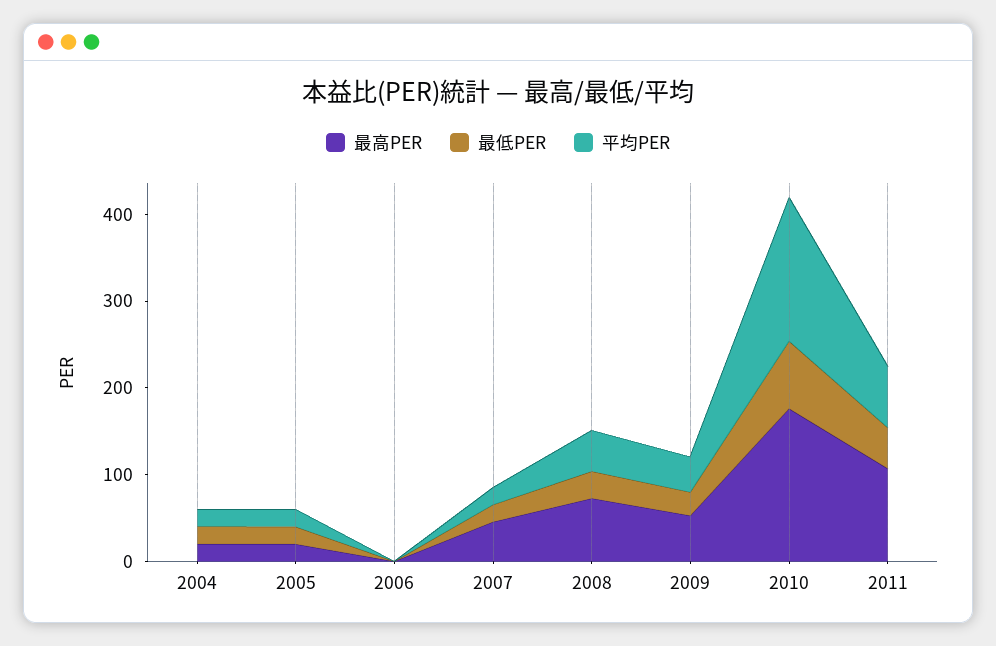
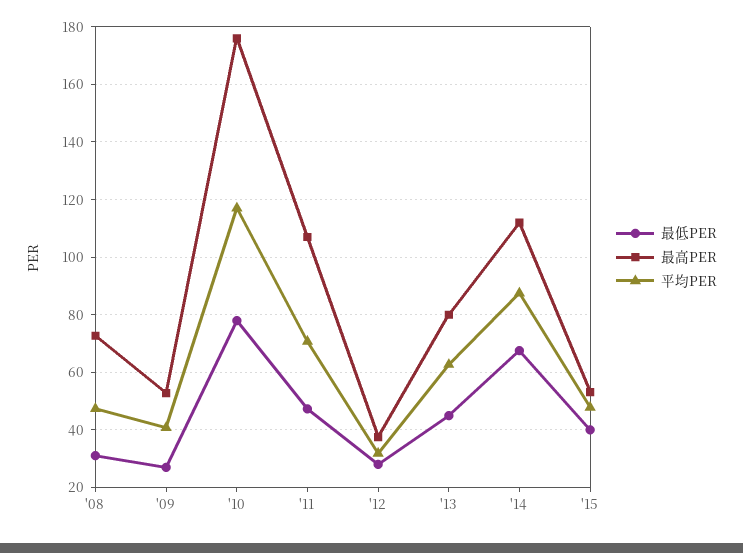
最高PER, 2004: 20 -> none
最低PER, 2004: 20 -> none
平均PER, 2004: 20 -> none
最高PER, 2005: 20 -> none
最低PER, 2005: 20 -> none
平均PER, 2005: 20 -> none
最高PER, 2006: 0 -> none
最低PER, 2006: 0 -> none
平均PER, 2006: 0 -> none
最高PER, 2007: 40 -> none
最低PER, 2007: 20 -> none
平均PER, 2007: 20 -> none
平均PER, 2010: 160 -> 117.5
最低PER, '12: none -> 27.5
最高PER, '12: none -> 37.5
平均PER, '12: none -> 32.5
最低PER, '13: none -> 45
最高PER, '13: none -> 80
平均PER, '13: none -> 62.5
最低PER, '14: none -> 67.5
最高PER, '14: none -> 112.5
平均PER, '14: none -> 87.5
最低PER, '15: none -> 40
最高PER, '15: none -> 52.5
平均PER, '15: none -> 47.5

